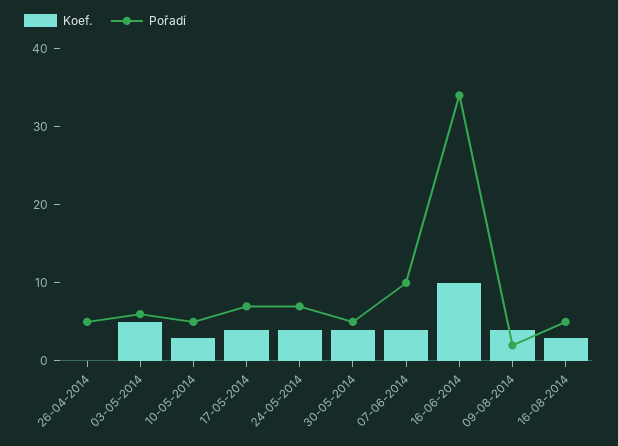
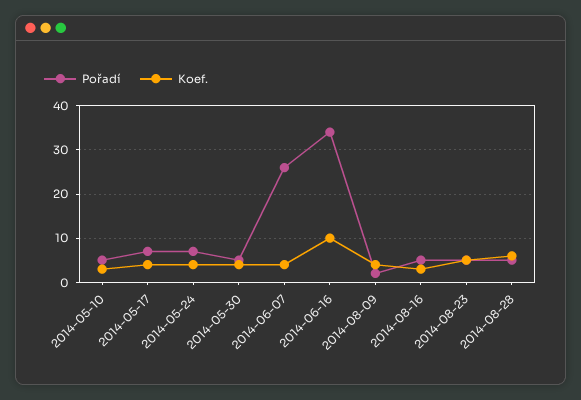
Koef., 26-04-2014: 0 -> none
Pořadí, 26-04-2014: 5 -> none
Koef., 03-05-2014: 5 -> none
Pořadí, 03-05-2014: 5 -> none
Pořadí, 07-06-2014: 10 -> 25
Pořadí, 2014-08-23: none -> 5
Koef., 2014-08-23: none -> 5
Pořadí, 2014-08-28: none -> 5
Koef., 2014-08-28: none -> 5

